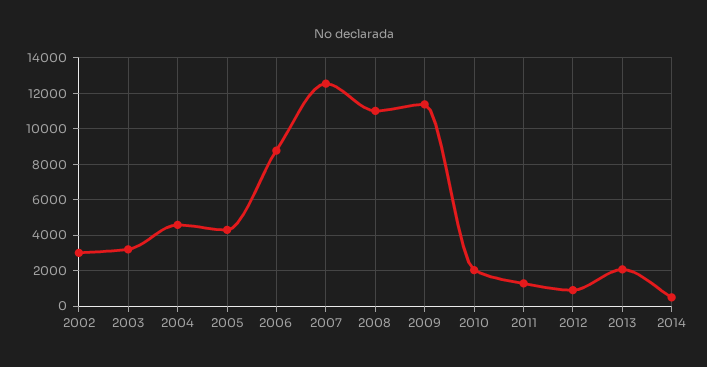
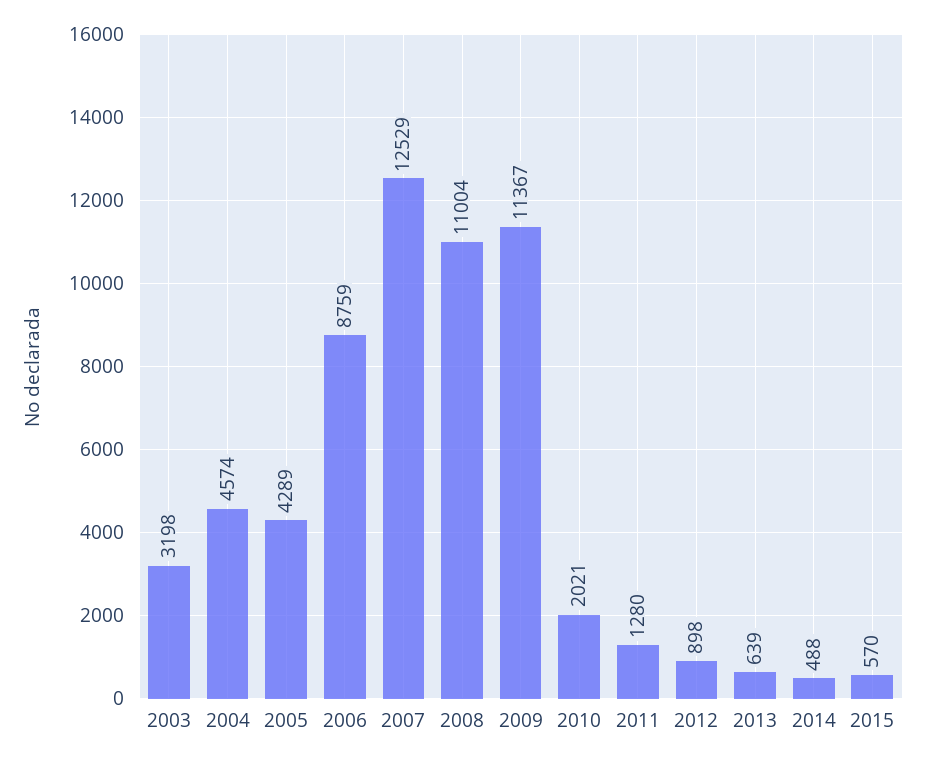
2002: 3000 -> none
2013: 2000 -> 639
2015: none -> 570

